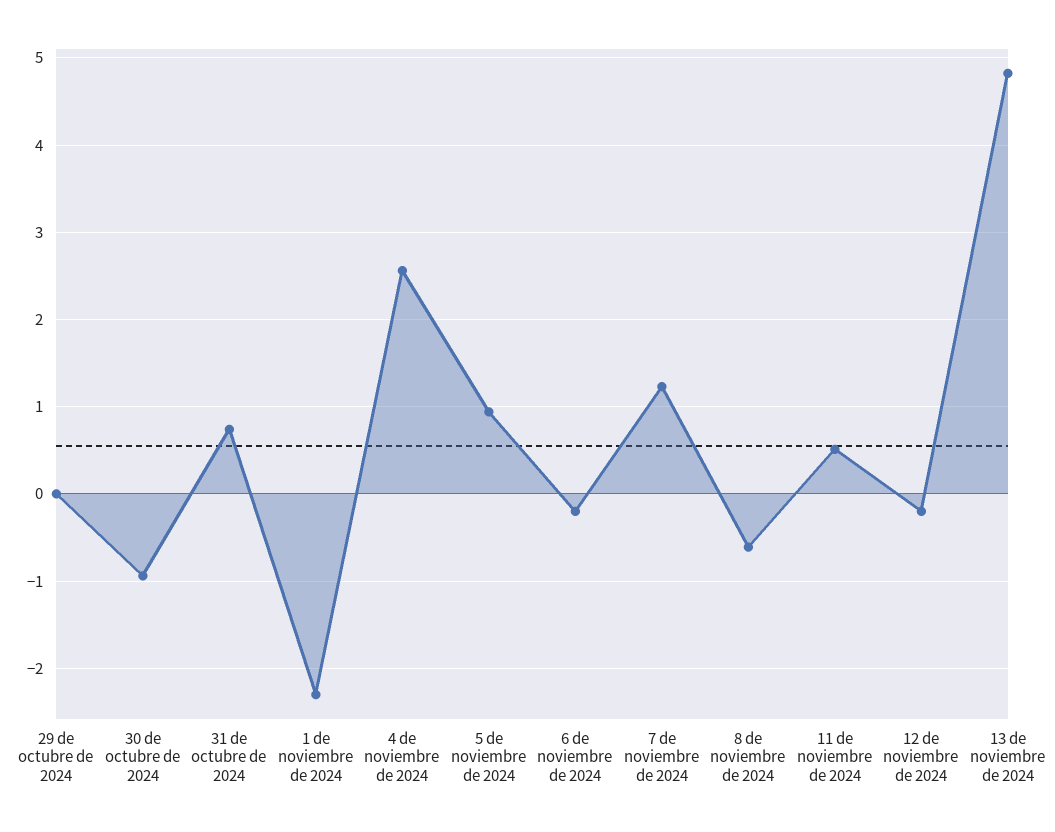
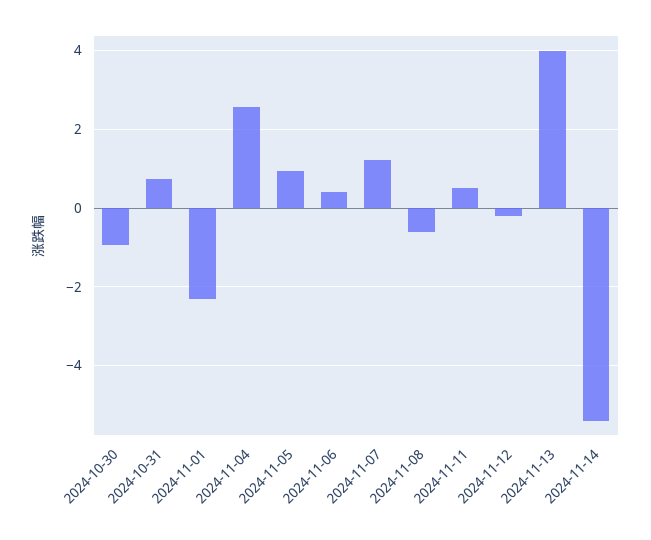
29 de octubre de 2024: 0 -> none
6 de noviembre de 2024: -0.2 -> 0.4
13 de noviembre de 2024: 4.8 -> 4
2024-11-14: none -> -5.4

